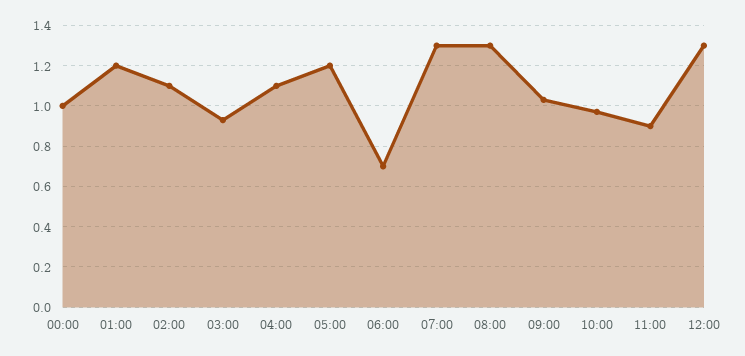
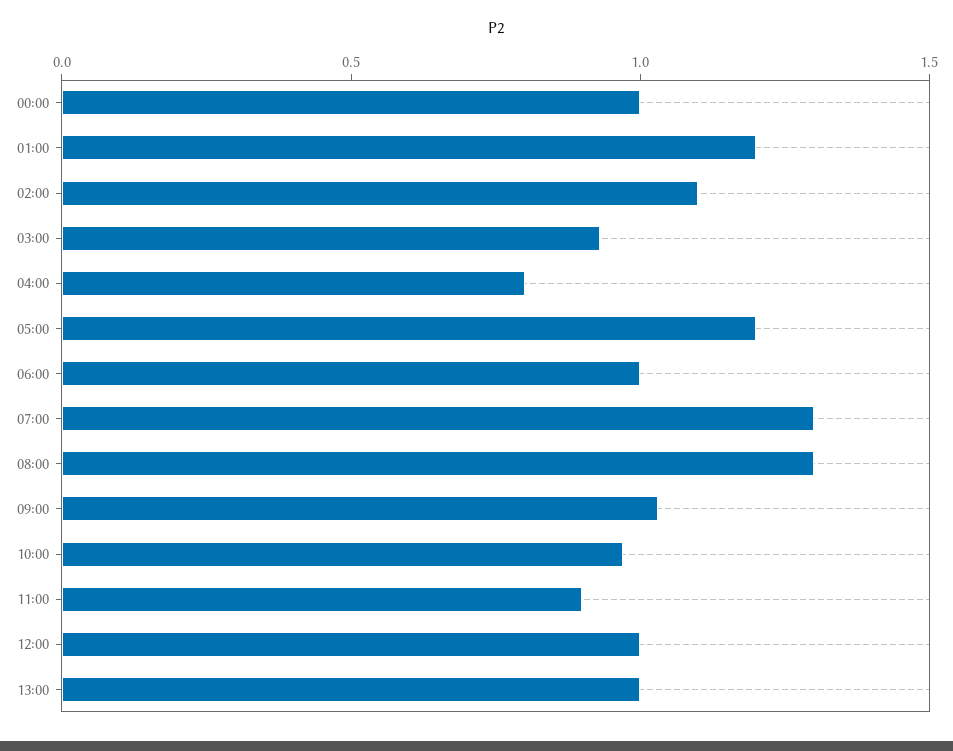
04:00: 1.1 -> 0.8
06:00: 0.7 -> 1
12:00: 1.3 -> 1
13:00: none -> 1

